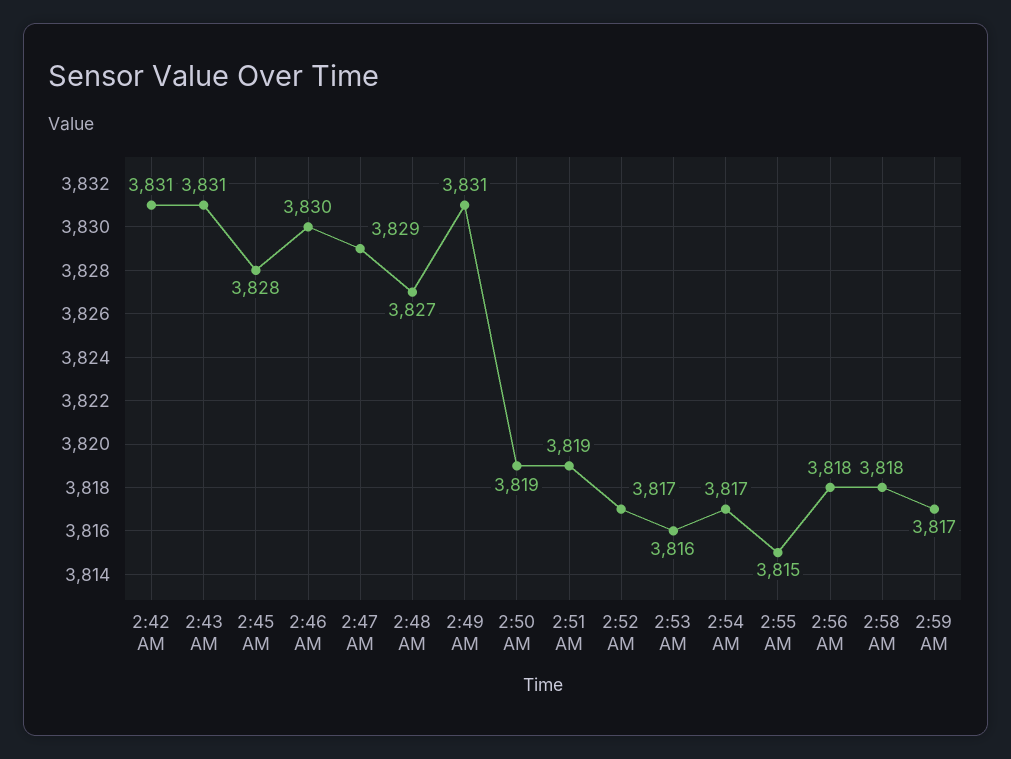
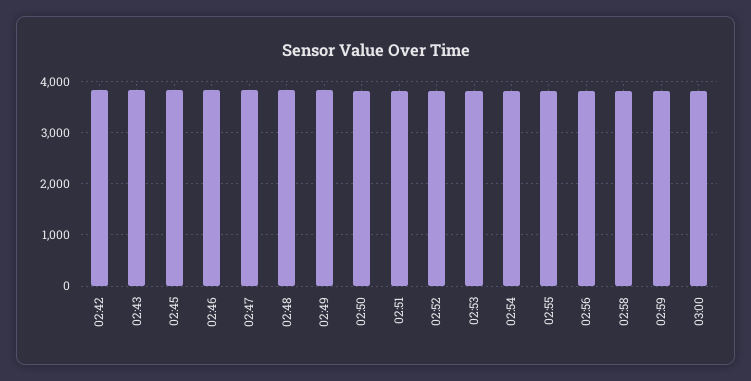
03:00: none -> 3800

